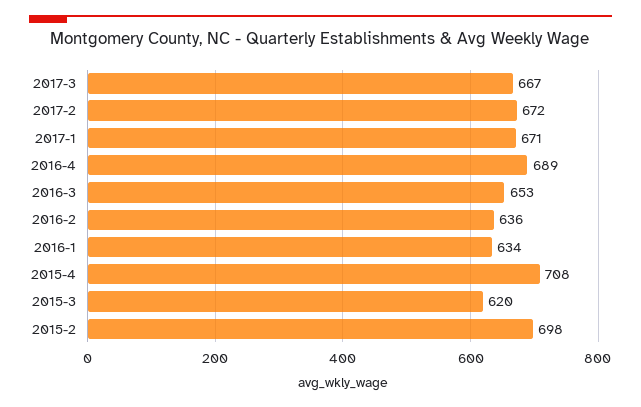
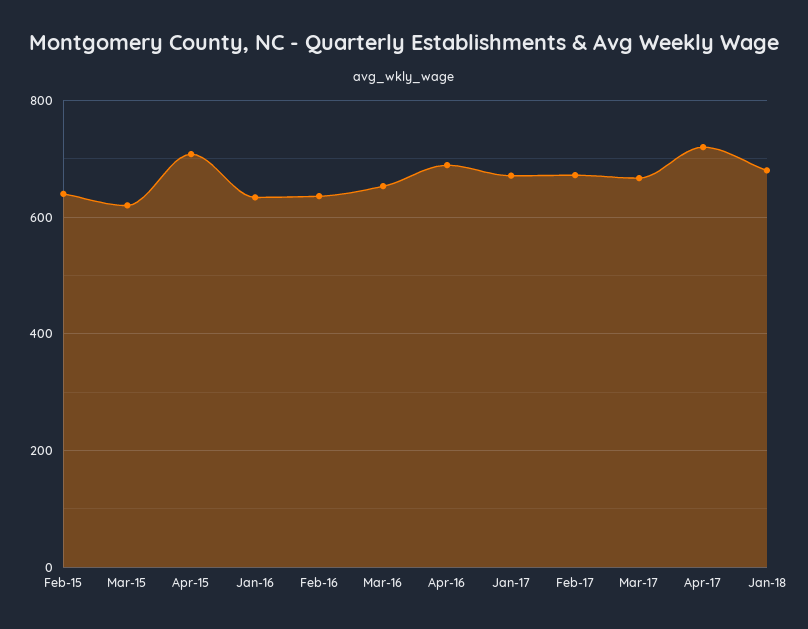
2015-2: 698 -> 640
Apr-17: none -> 720
Jan-18: none -> 680

